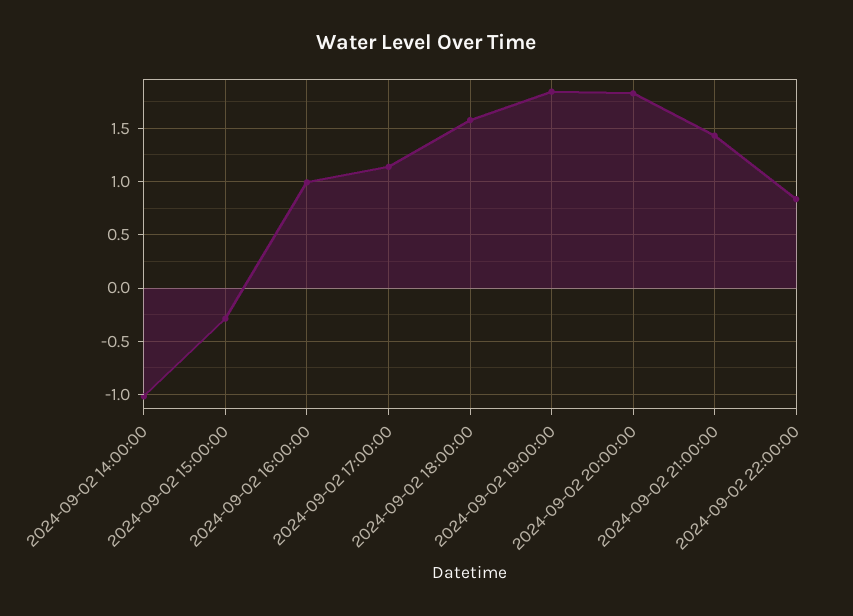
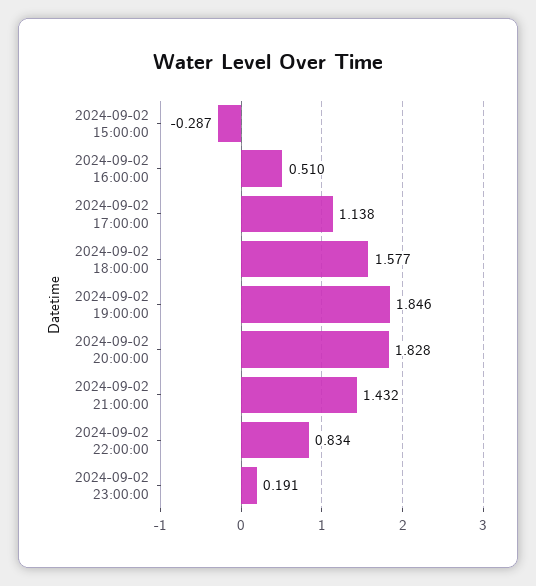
2024-09-02 14:00:00: -1 -> none
2024-09-02 16:00:00: 1 -> 0.51
2024-09-02 23:00:00: none -> 0.191

